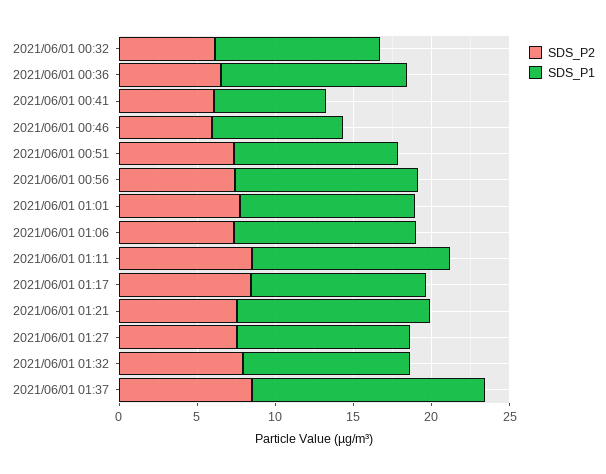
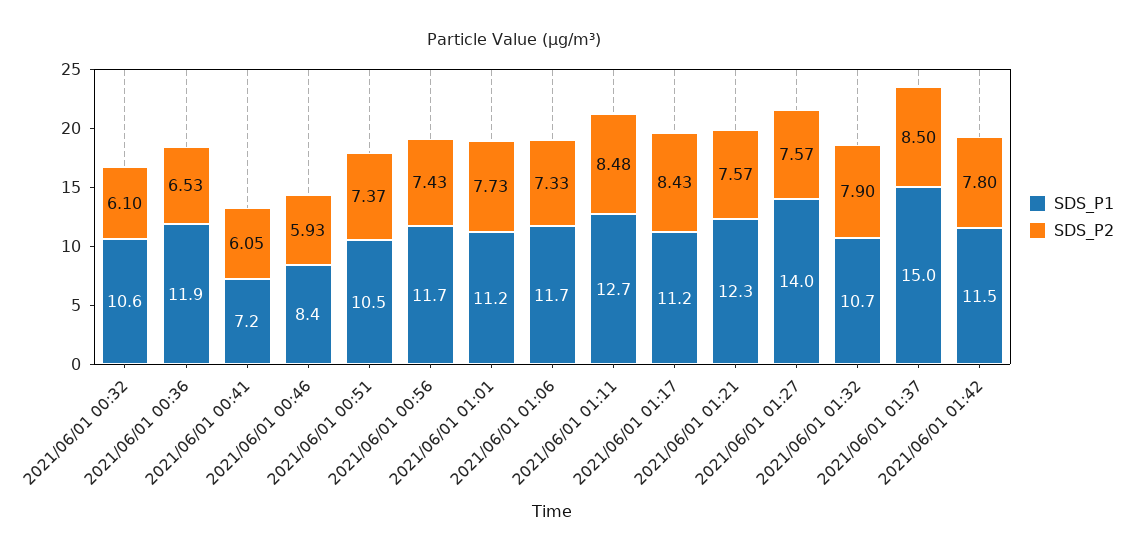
SDS_P1, 2021/06/01 01:27: 11 -> 14
SDS_P1, 2021/06/01 01:42: none -> 11.5
SDS_P2, 2021/06/01 01:42: none -> 7.8

